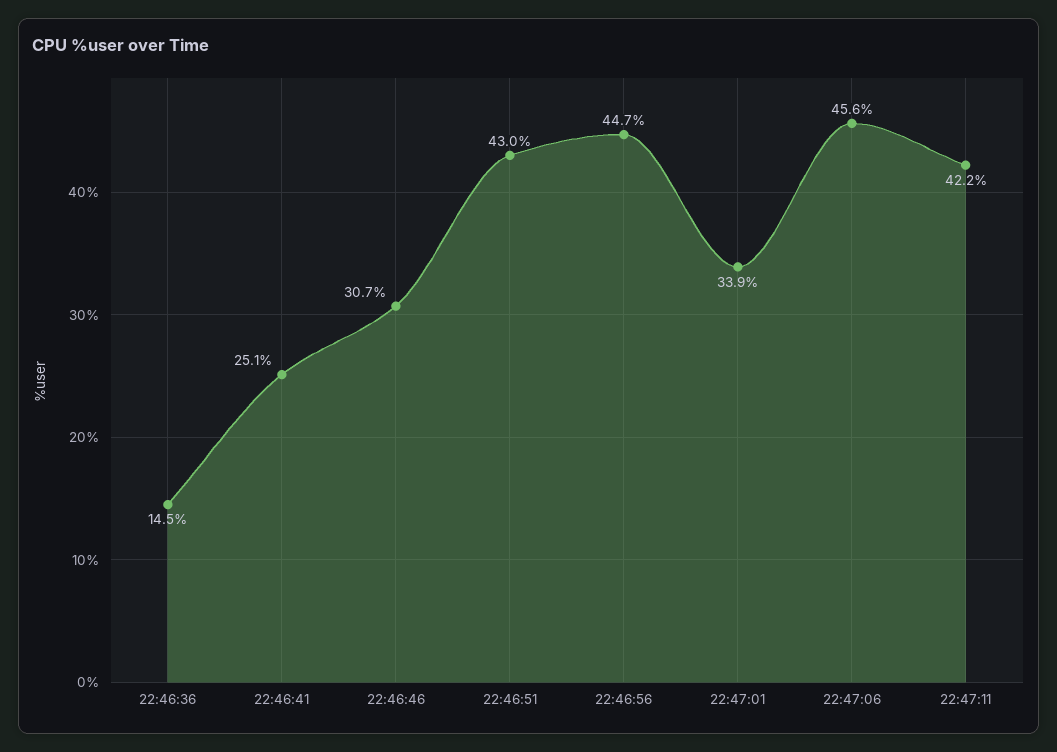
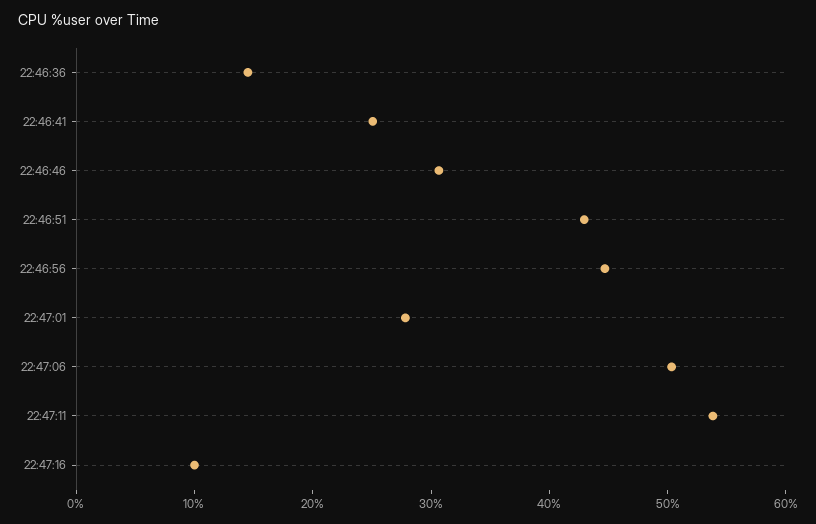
22:47:01: 33.9 -> 28
22:47:06: 45.6 -> 50
22:47:11: 42.2 -> 54
22:47:16: none -> 10

